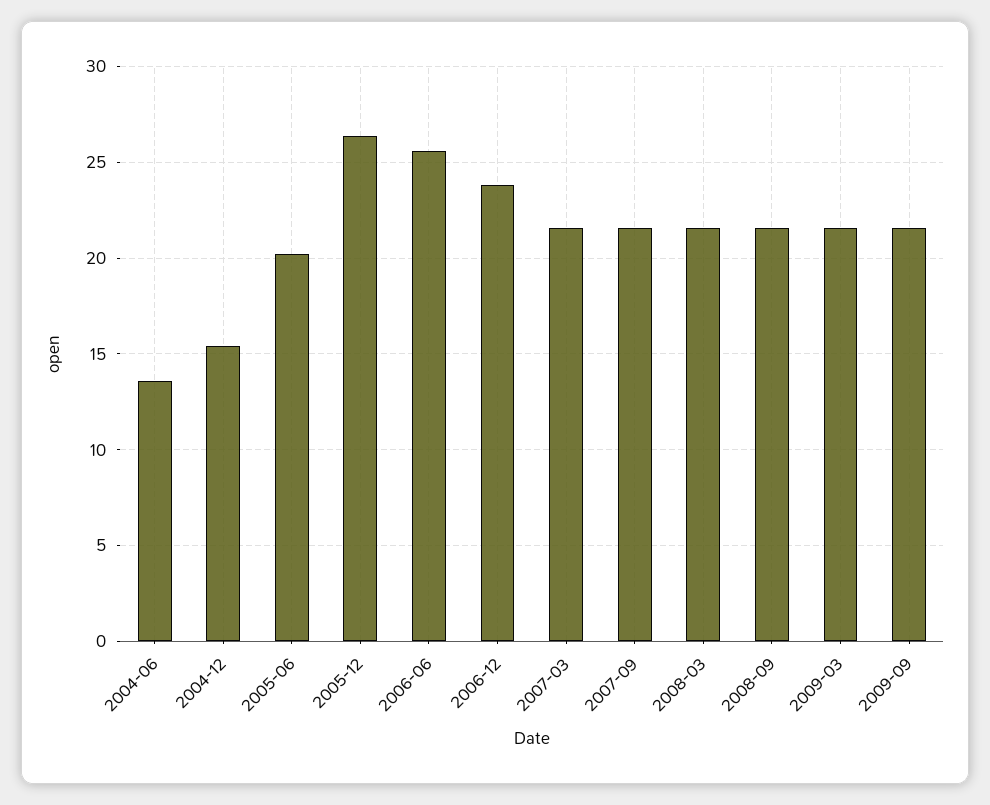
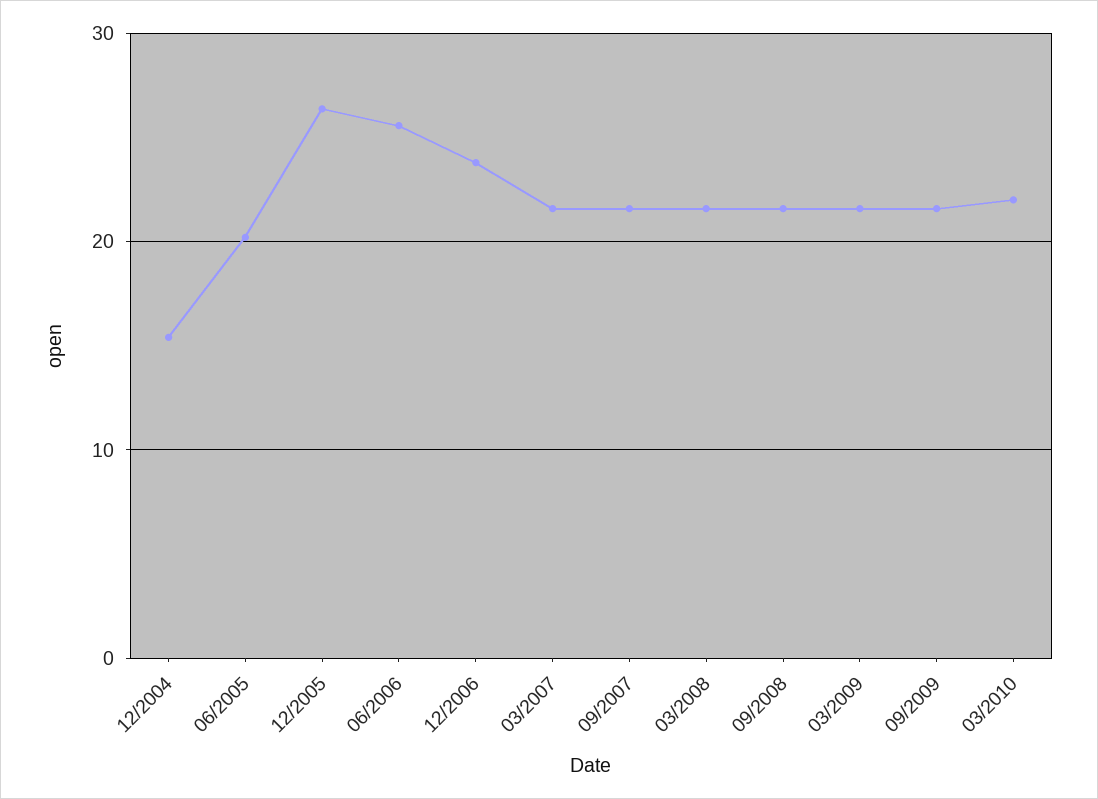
2004-06: 13.5 -> none
03/2010: none -> 22

